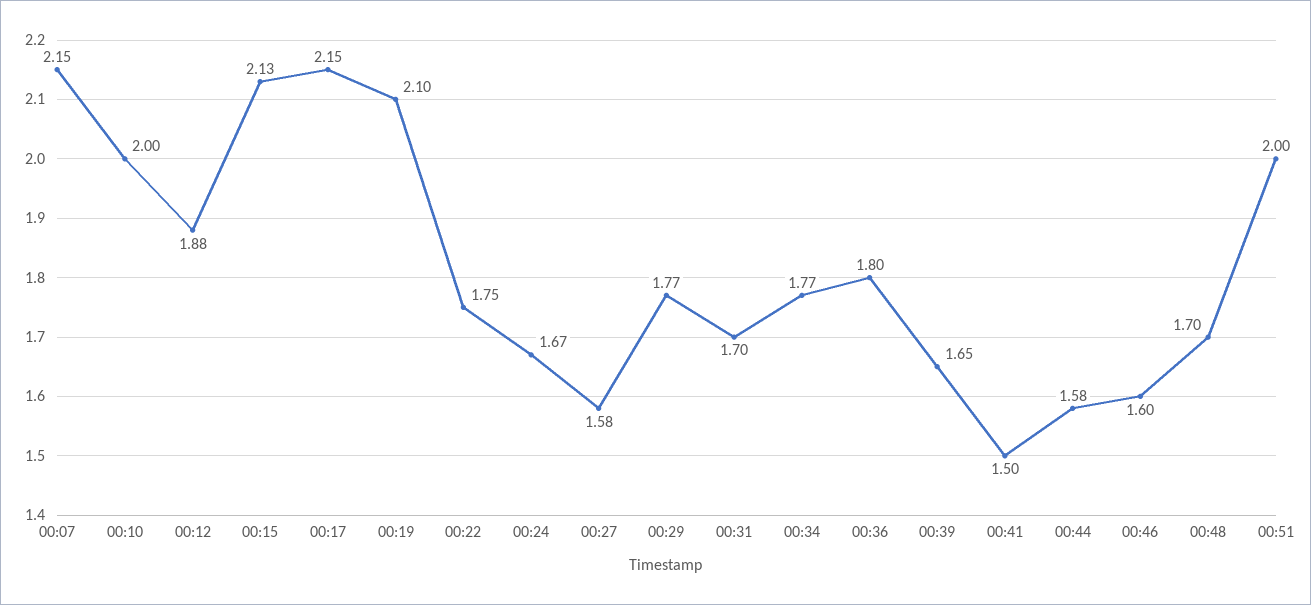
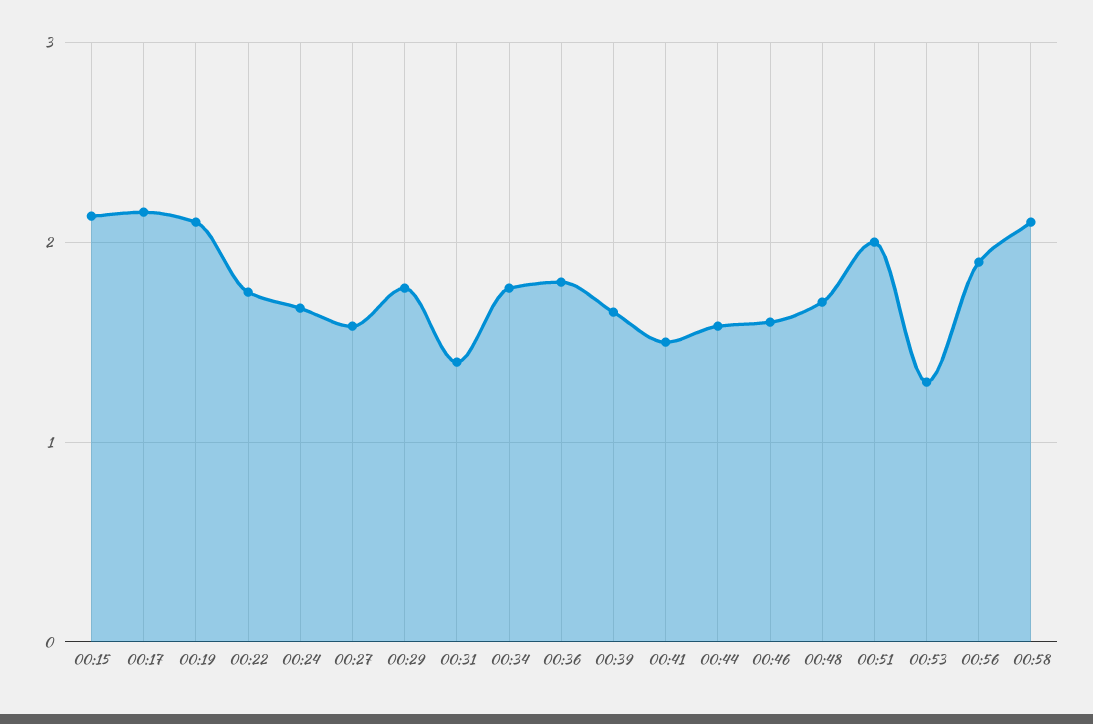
00:07: 2.15 -> none
00:10: 2 -> none
00:12: 1.88 -> none
00:31: 1.7 -> 1.4
00:53: none -> 1.3
00:56: none -> 1.9
00:58: none -> 2.1

